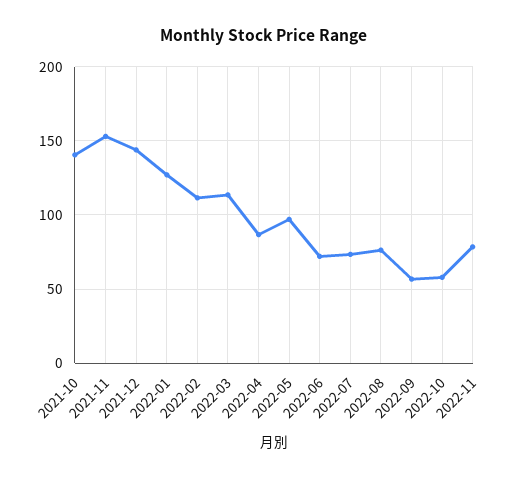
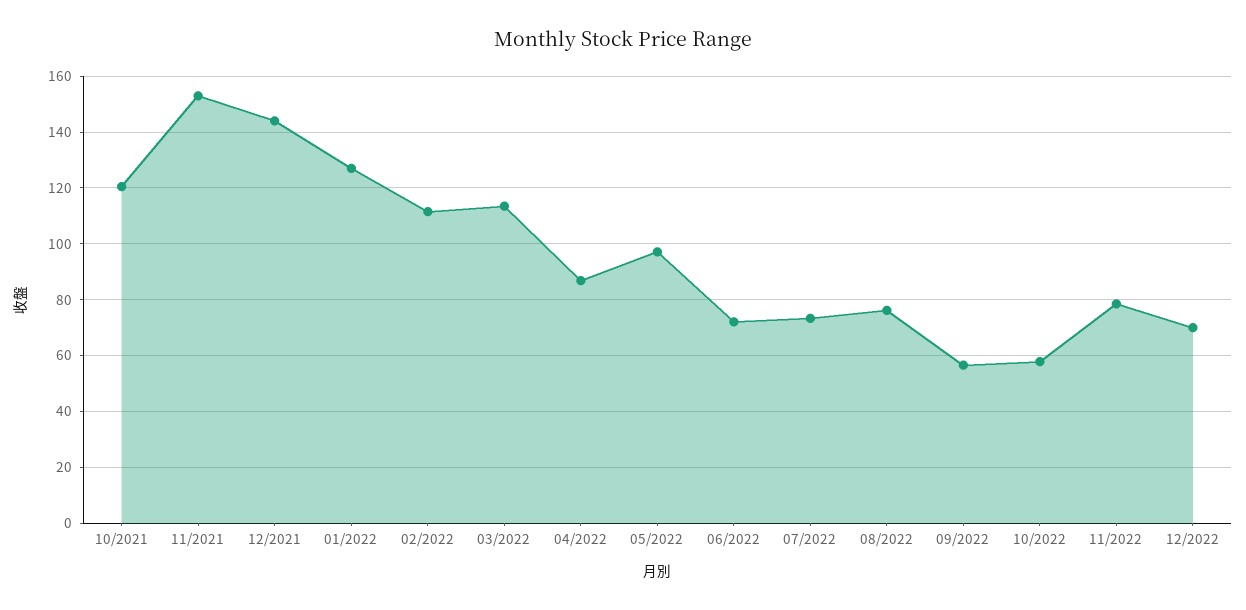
2021-10: 140 -> 120
12/2022: none -> 70

